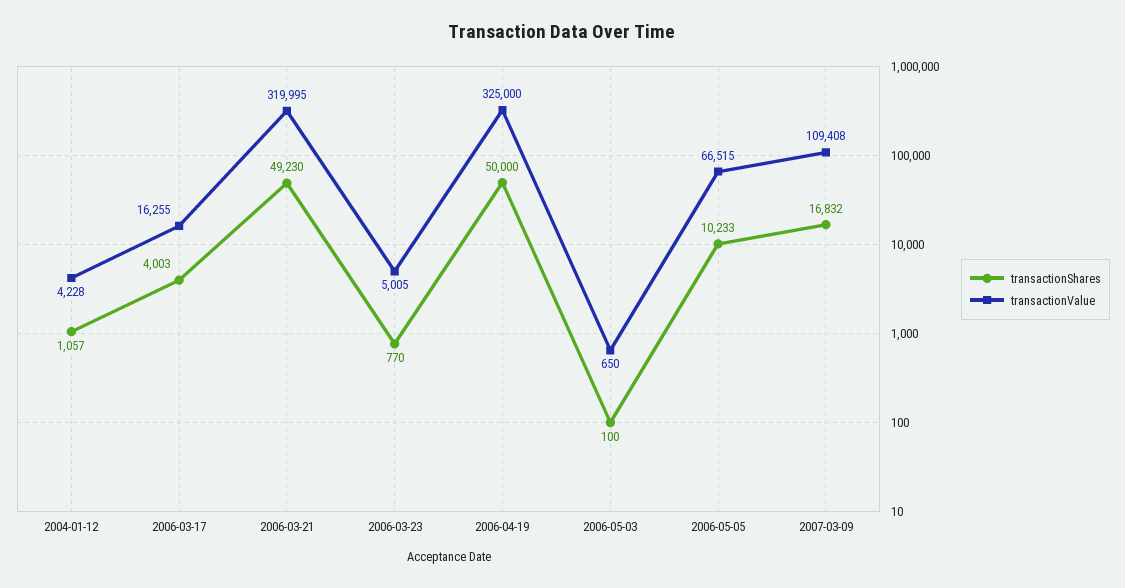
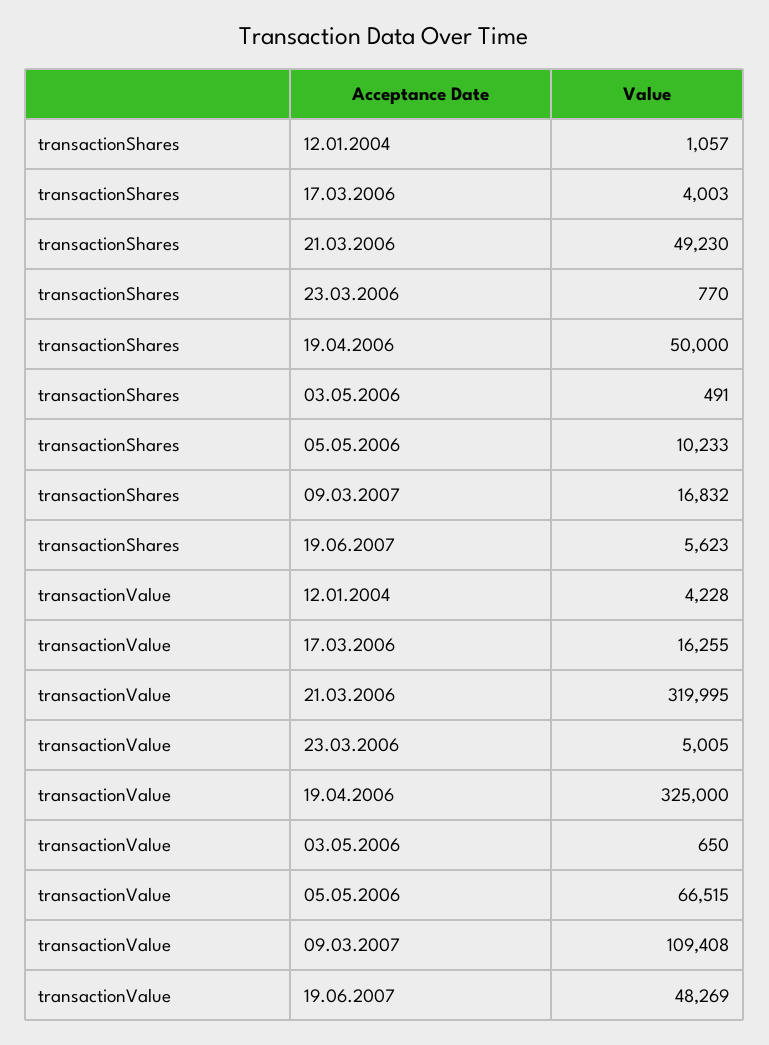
transactionShares, 2006-05-03: 100 -> 491
transactionShares, 19.06.2007: none -> 5623
transactionValue, 19.06.2007: none -> 48269

